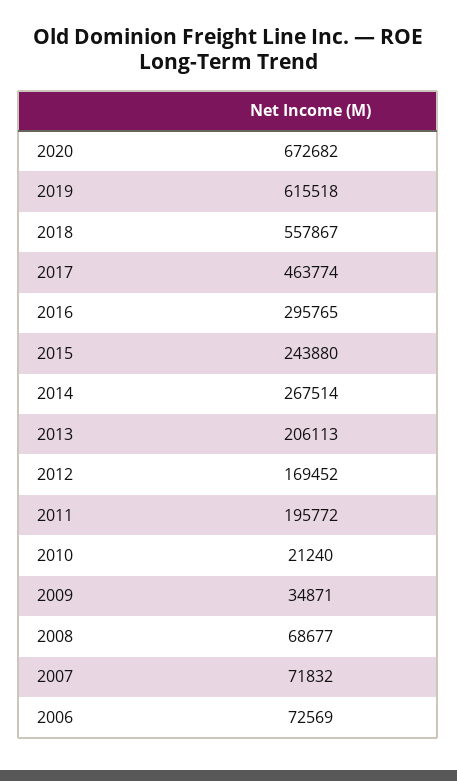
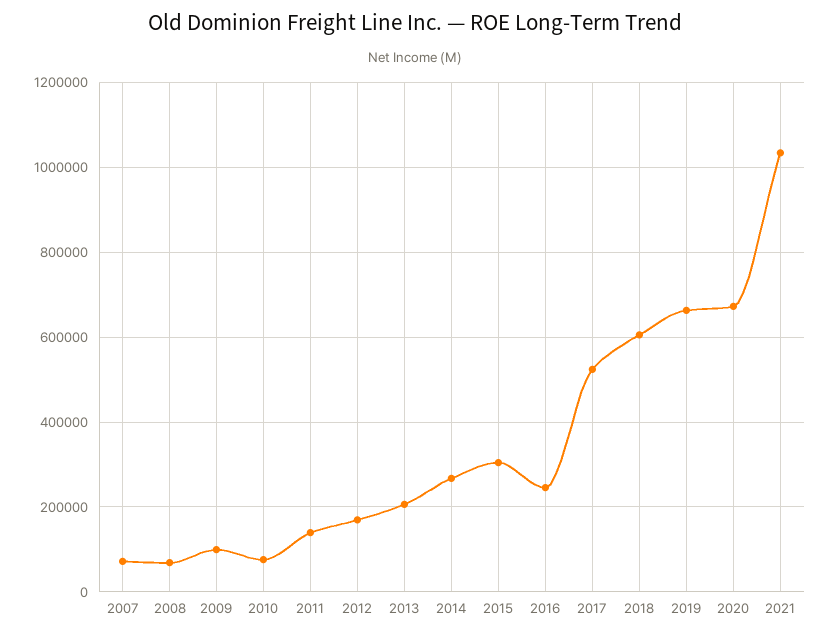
2019: 615518 -> 660000
2018: 557867 -> 600000
2017: 463774 -> 520000
2016: 295765 -> 240000
2015: 243880 -> 300000
2011: 195772 -> 140000
2010: 21240 -> 80000
2009: 34871 -> 100000
2006: 72569 -> none
2021: none -> 1040000

